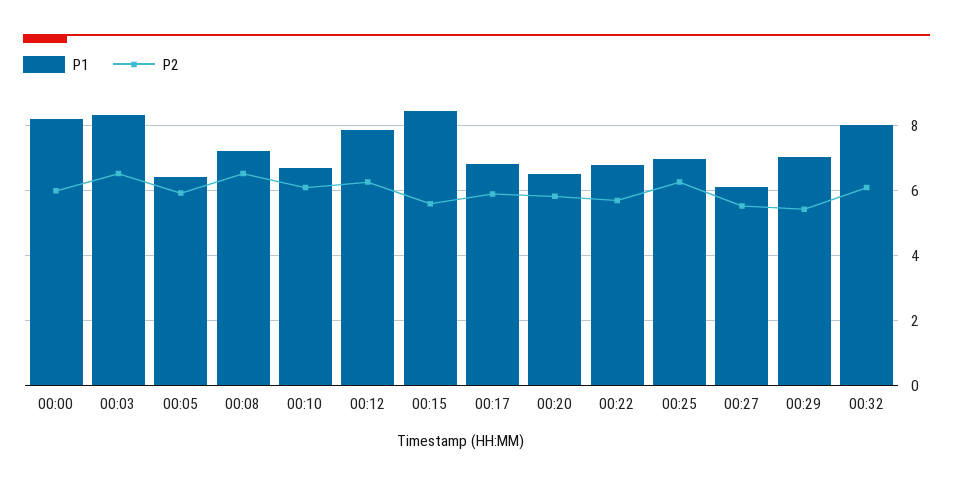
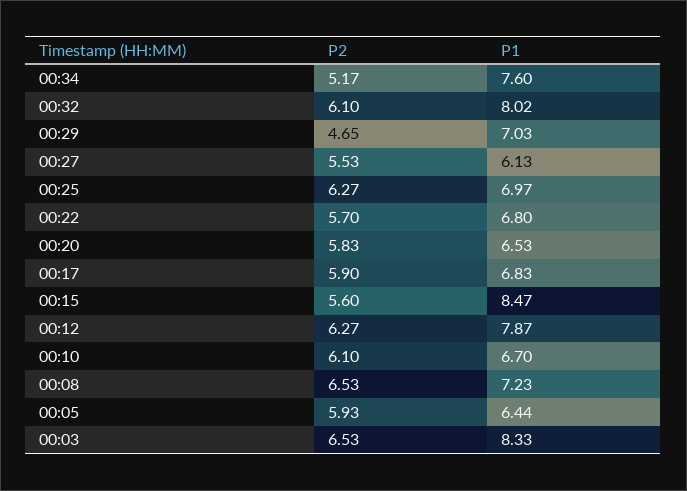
P1, 00:00: 8.2 -> none
P2, 00:00: 6 -> none
P2, 00:29: 5.4 -> 4.65
P2, 00:34: none -> 5.17
P1, 00:34: none -> 7.6

